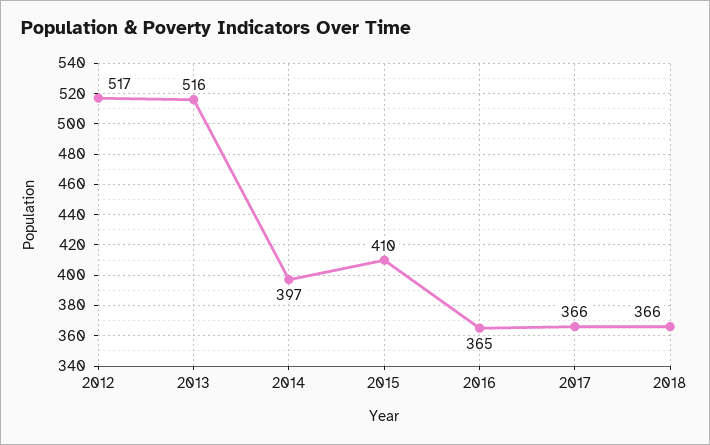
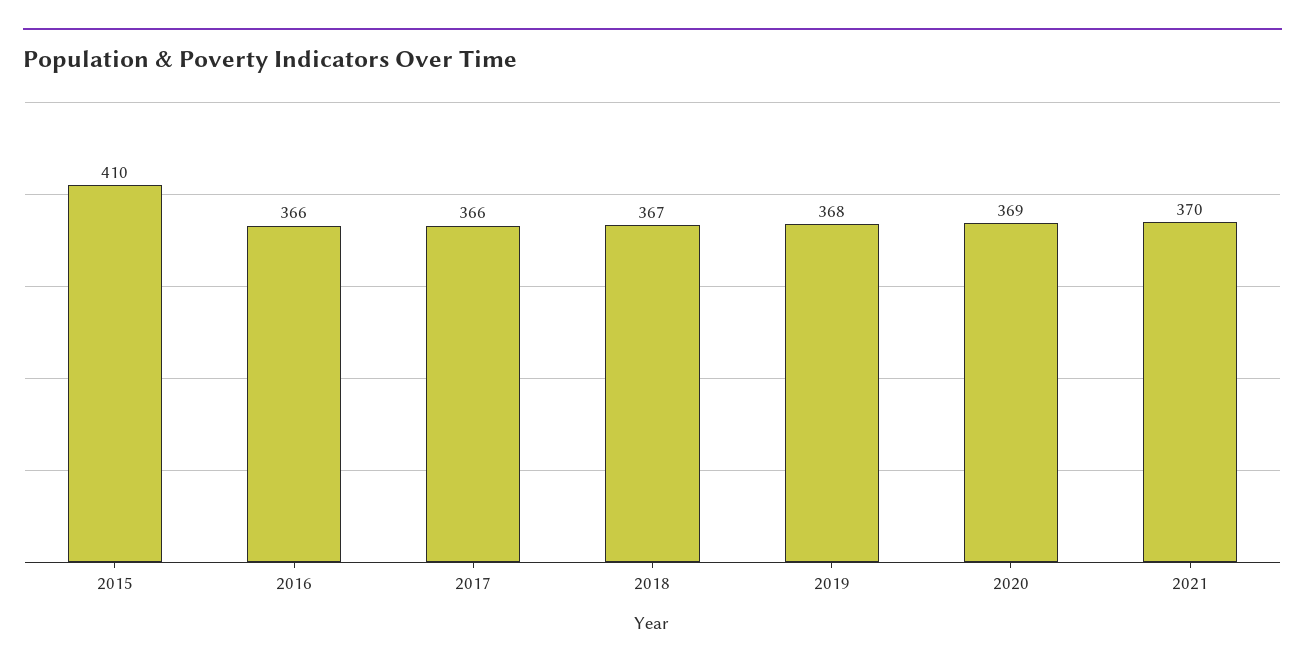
2012: 517 -> none
2013: 516 -> none
2014: 397 -> none
2016: 365 -> 366
2018: 366 -> 367
2019: none -> 368
2020: none -> 369
2021: none -> 370

